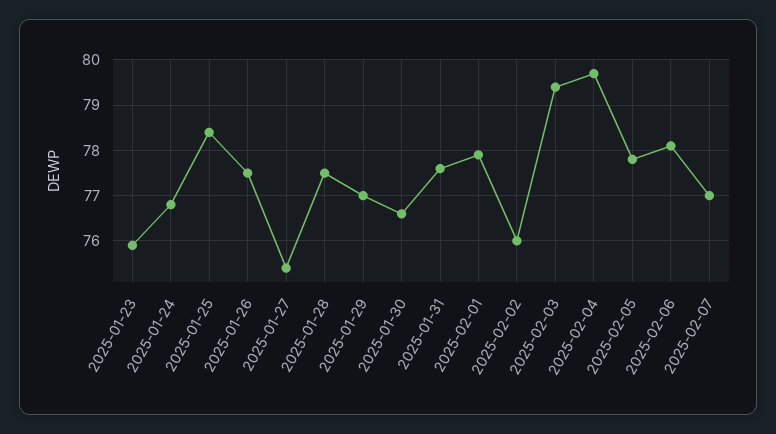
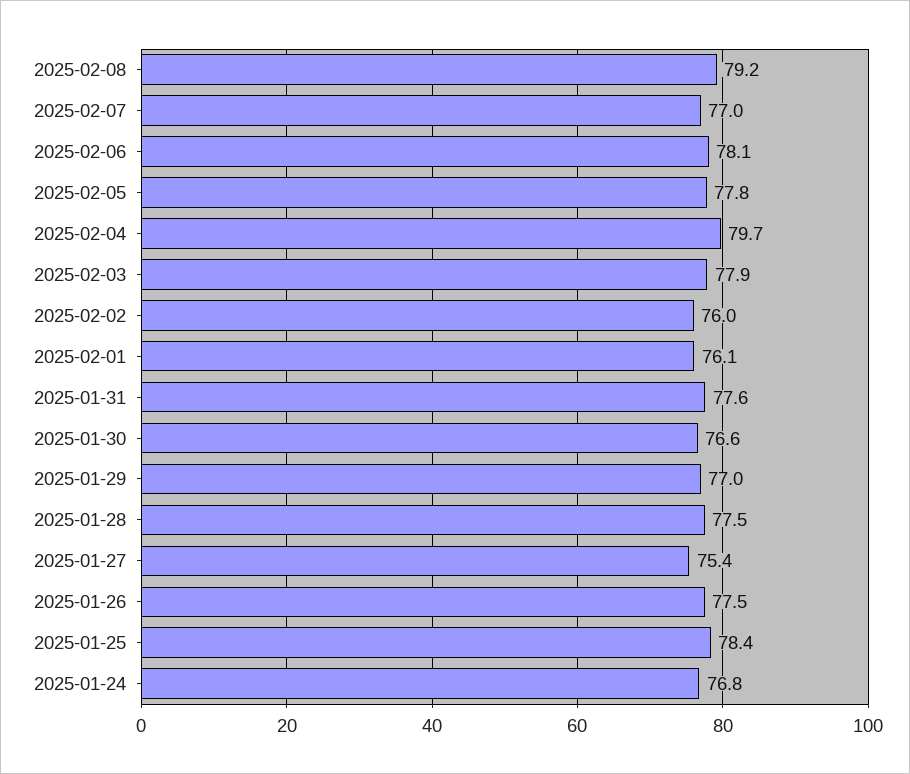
2025-01-23: 76 -> none
2025-02-01: 78 -> 76.1
2025-02-03: 79.5 -> 77.9
2025-02-08: none -> 79.2

